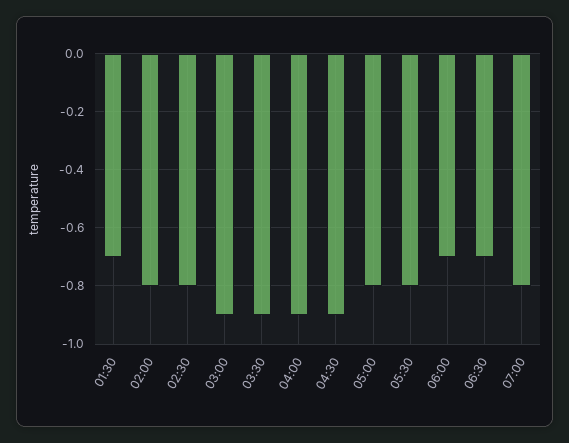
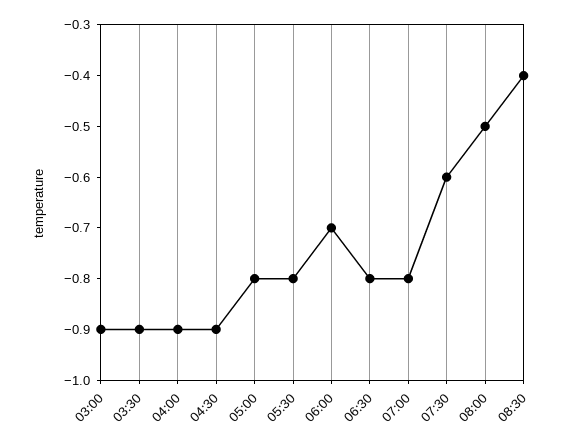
01:30: -0.7 -> none
02:00: -0.8 -> none
02:30: -0.8 -> none
06:30: -0.7 -> -0.8
07:30: none -> -0.6
08:00: none -> -0.5
08:30: none -> -0.4

